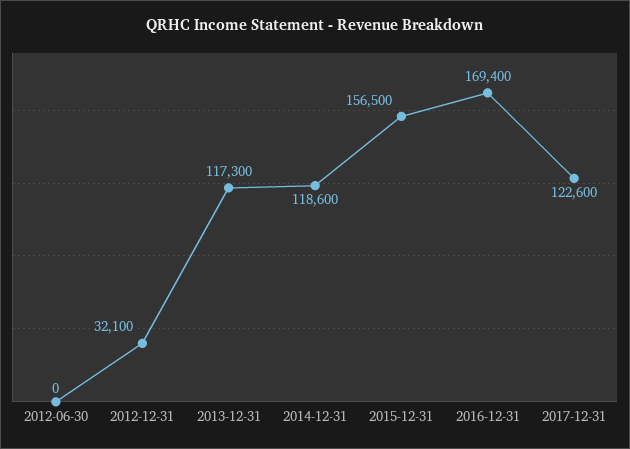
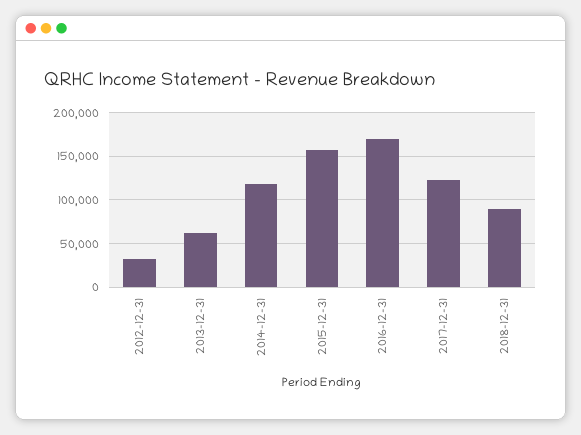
2012-06-30: 0 -> none
2013-12-31: 117300 -> 60000
2018-12-31: none -> 90000

